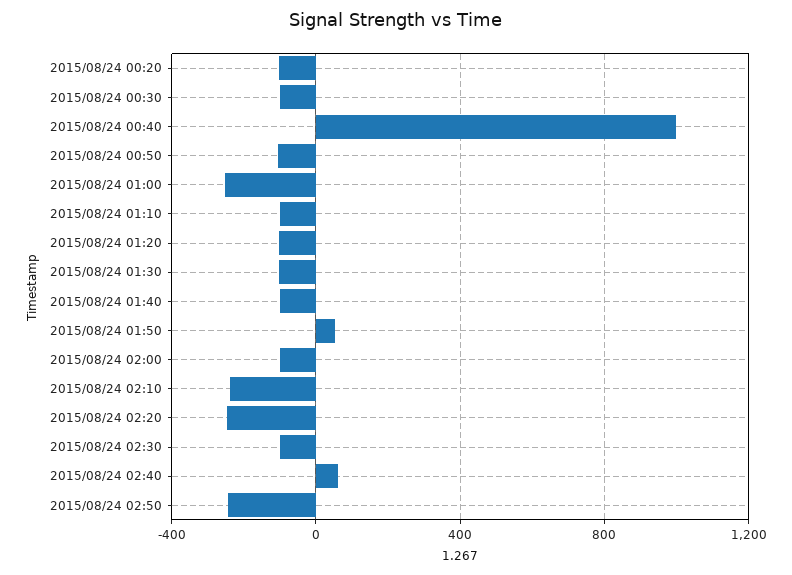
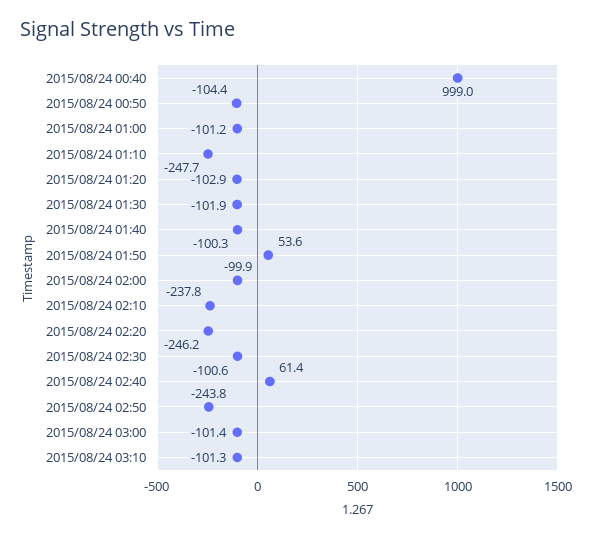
2015/08/24 00:20: -100 -> none
2015/08/24 00:30: -100 -> none
2015/08/24 01:00: -250 -> -101.2
2015/08/24 01:10: -100 -> -247.7
2015/08/24 03:00: none -> -101.4
2015/08/24 03:10: none -> -101.3

